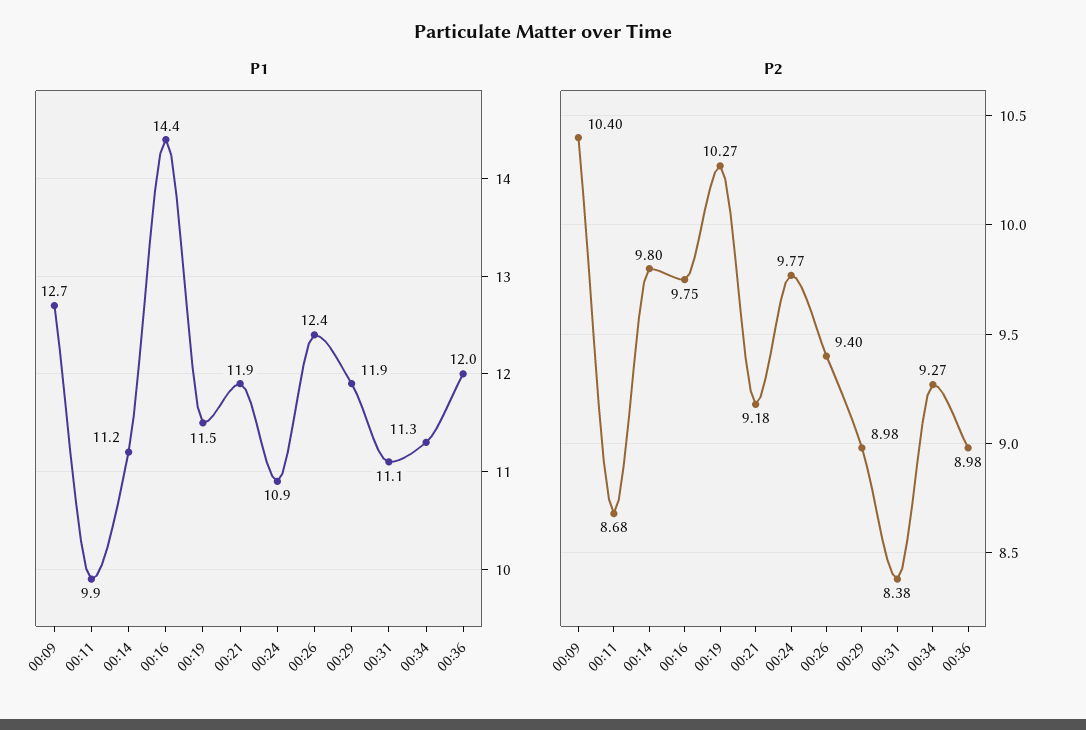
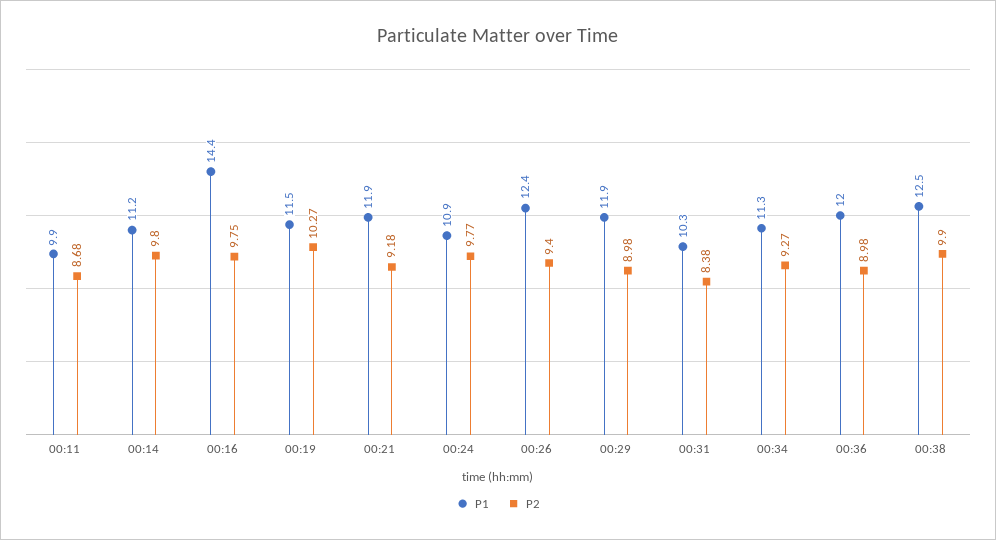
P1, 00:09: 12.7 -> none
P1, 00:31: 11.1 -> 10.3
P2, 00:09: 10.4 -> none
P1, 00:38: none -> 12.5
P2, 00:38: none -> 9.9

